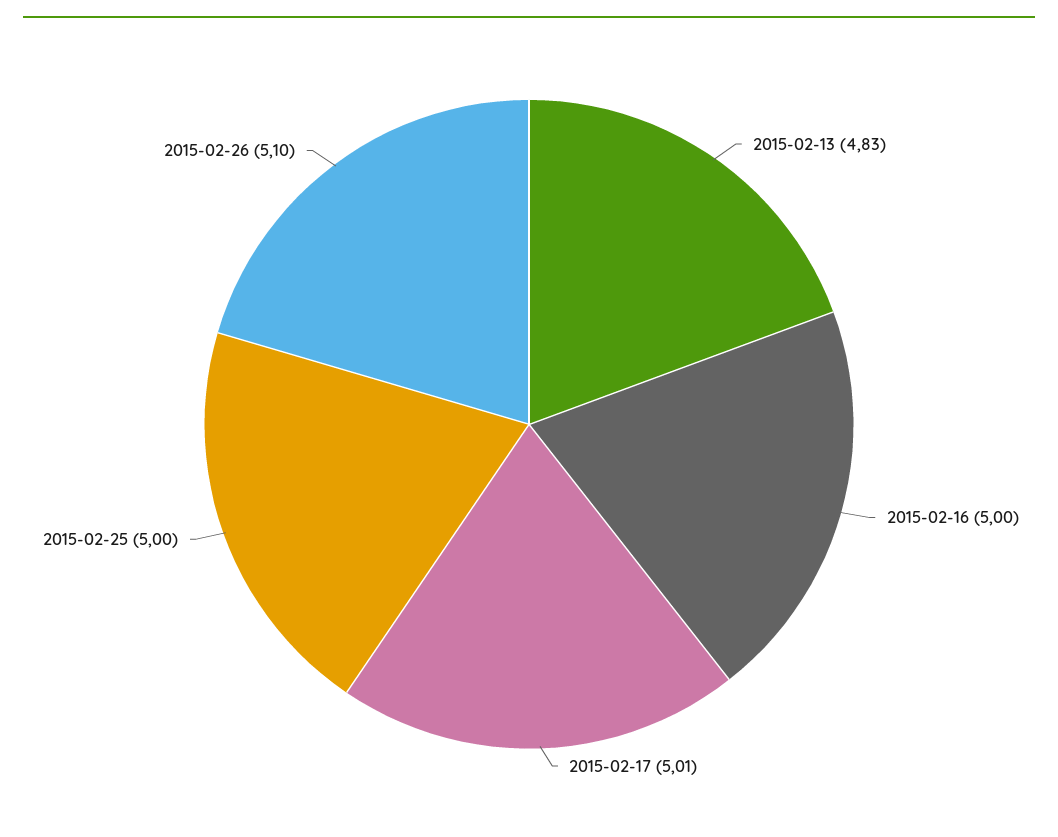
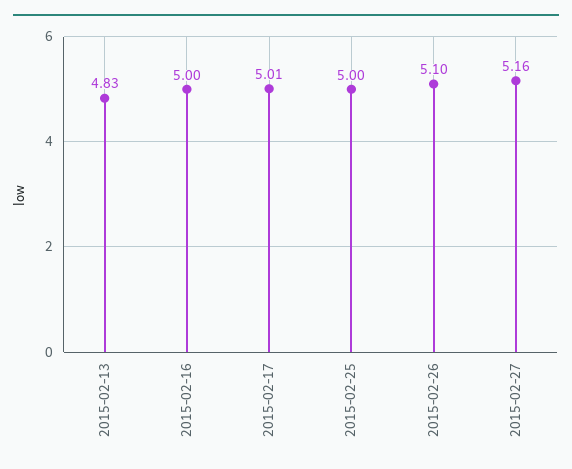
2015-02-27: none -> 5.16

